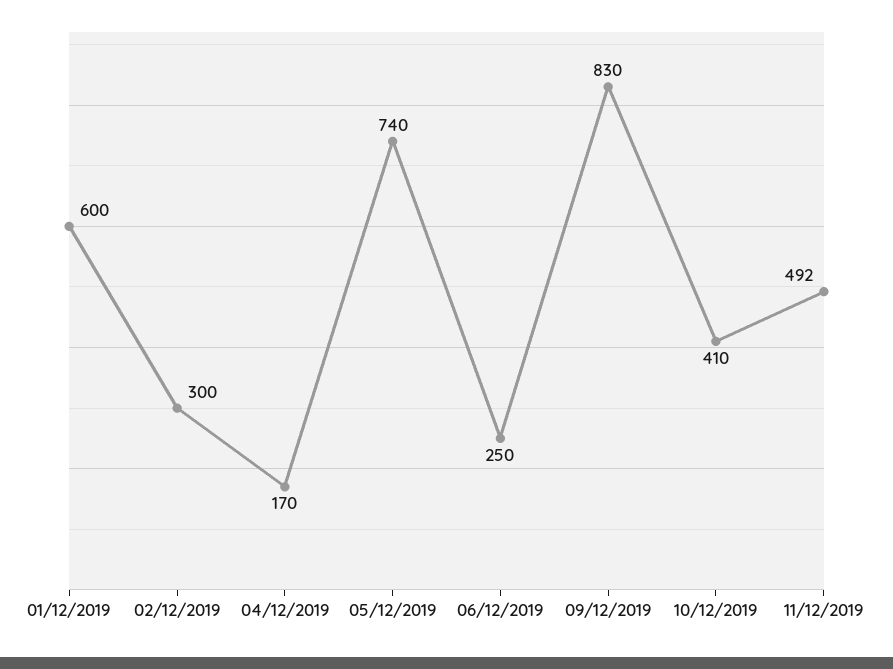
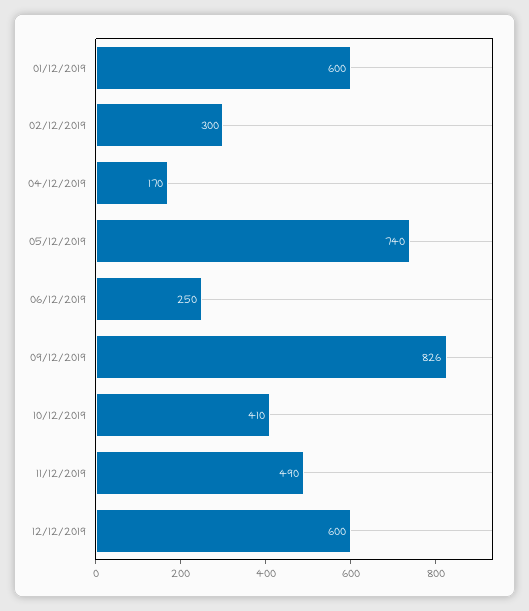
09/12/2019: 830 -> 826
11/12/2019: 492 -> 490
12/12/2019: none -> 600

